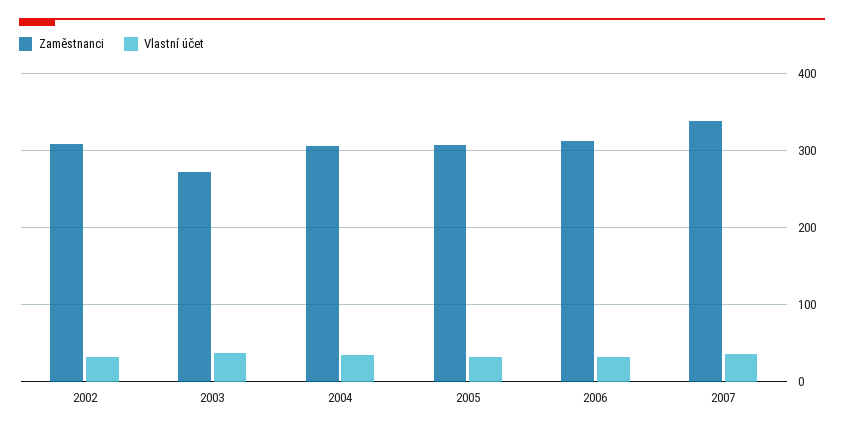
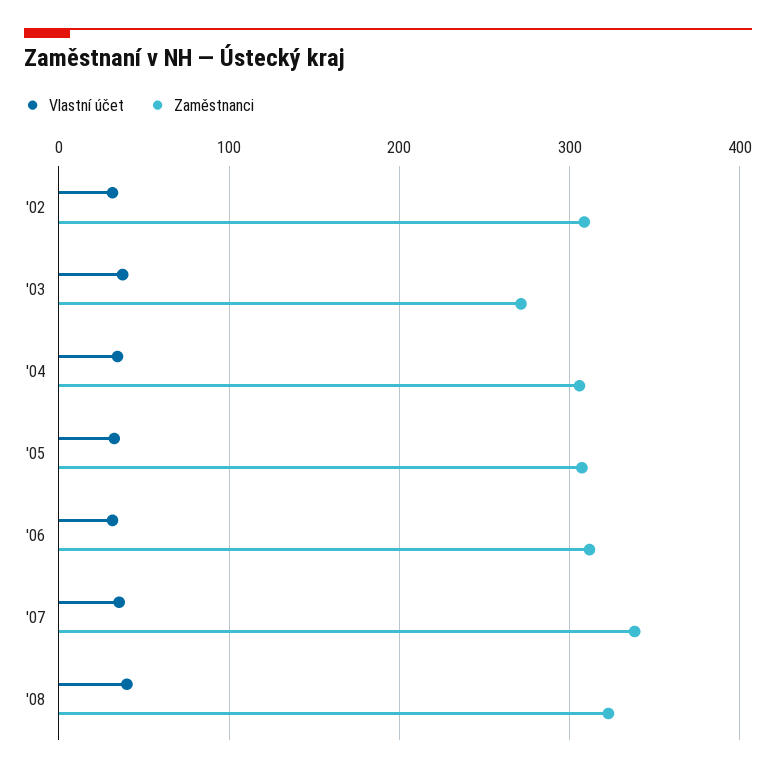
Vlastní účet, '08: none -> 40
Zaměstnanci, '08: none -> 320

